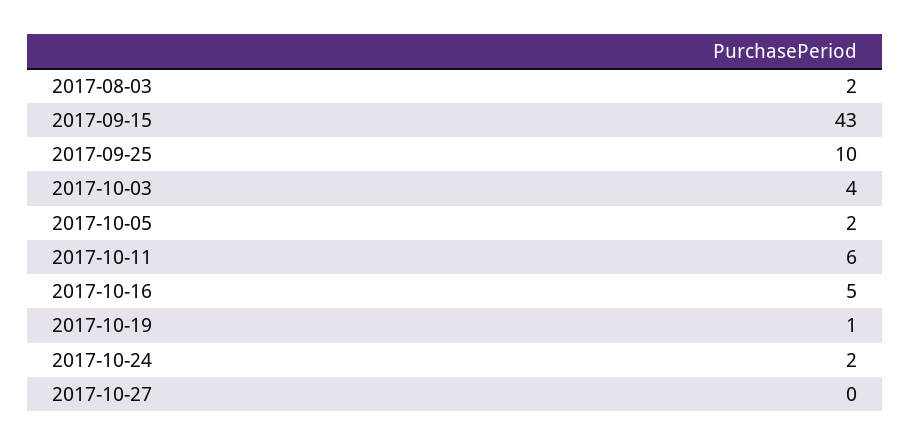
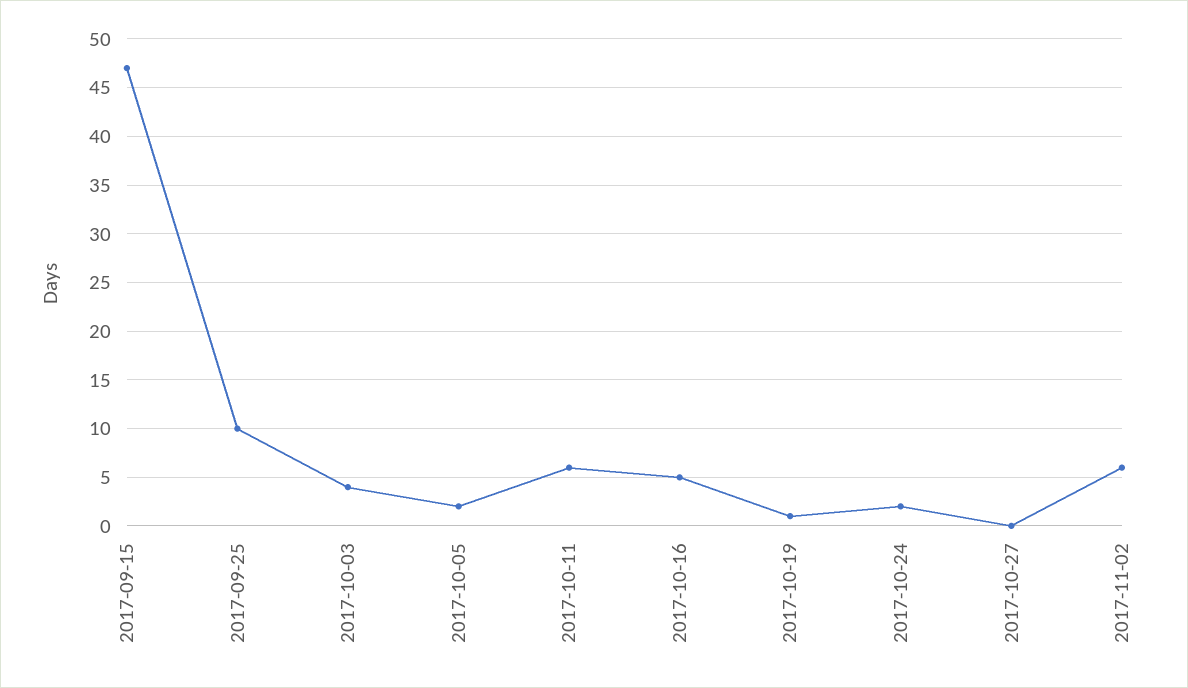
2017-08-03: 2 -> none
2017-09-15: 43 -> 47
2017-11-02: none -> 6

